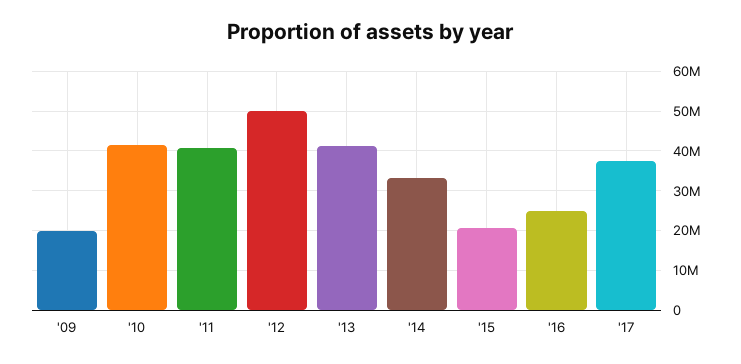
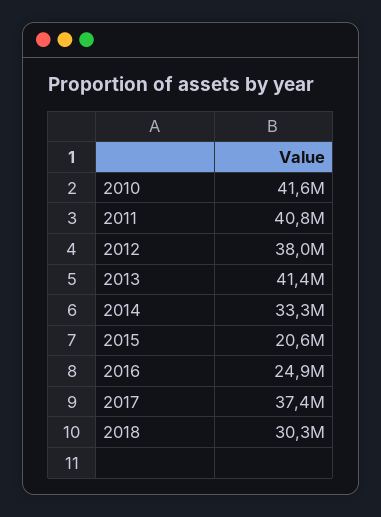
'09: 20000000 -> none
'12: 50000000 -> 38000000
2018: none -> 30300000

